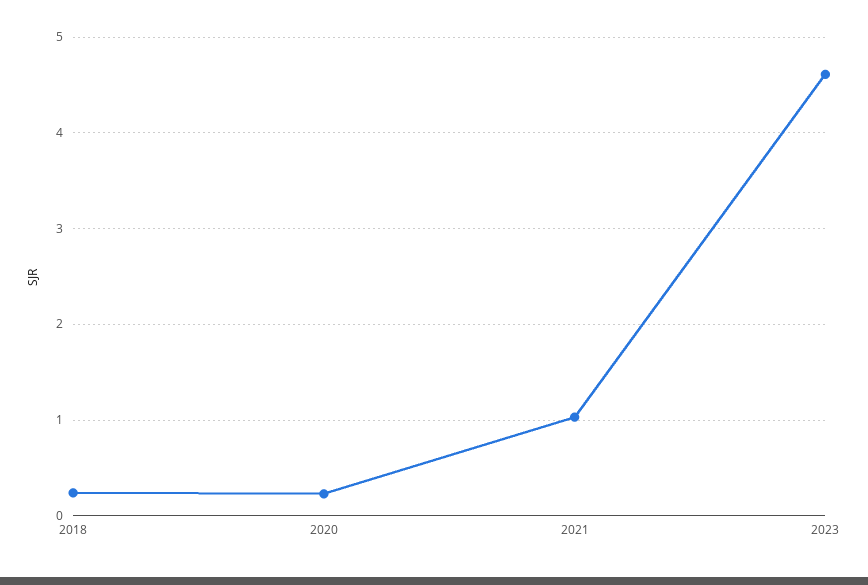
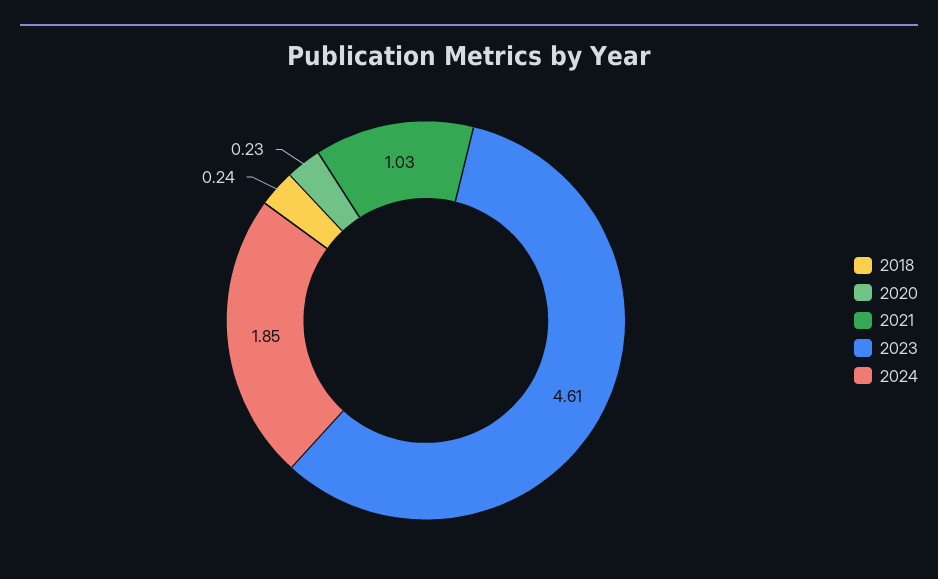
2024: none -> 1.85

